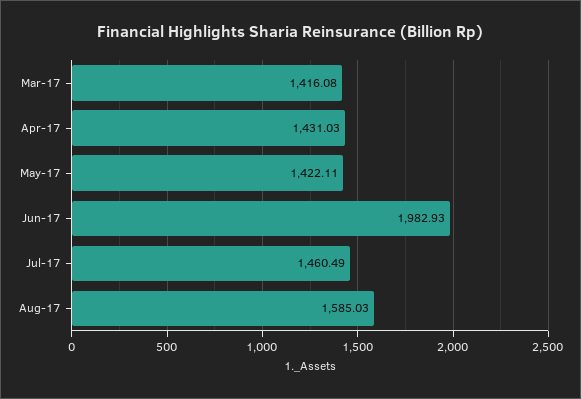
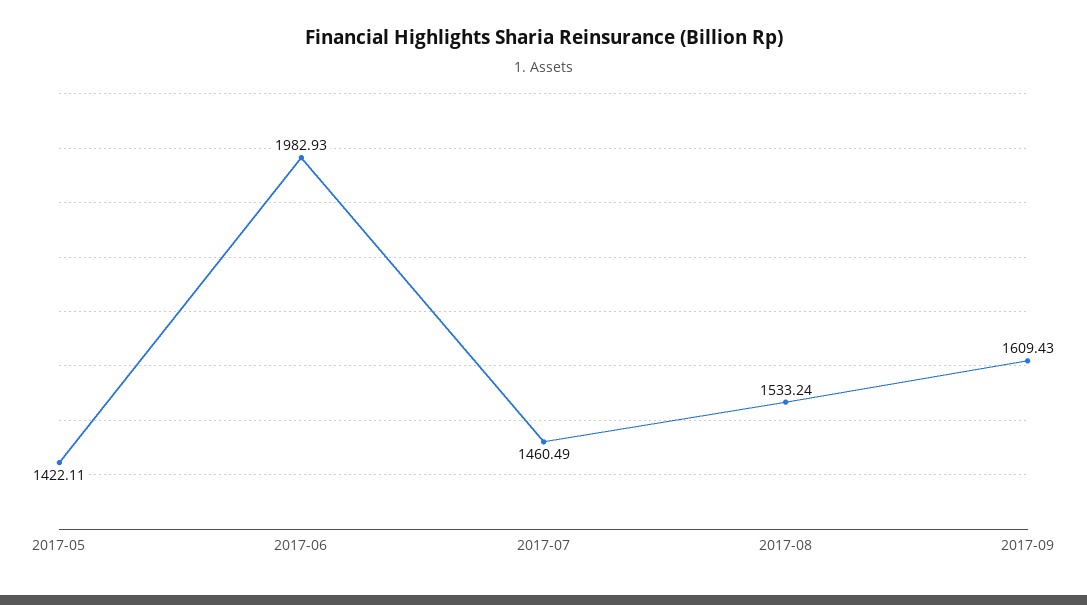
Mar-17: 1416.08 -> none
Apr-17: 1431.03 -> none
Aug-17: 1585.03 -> 1533.24
2017-09: none -> 1609.43

